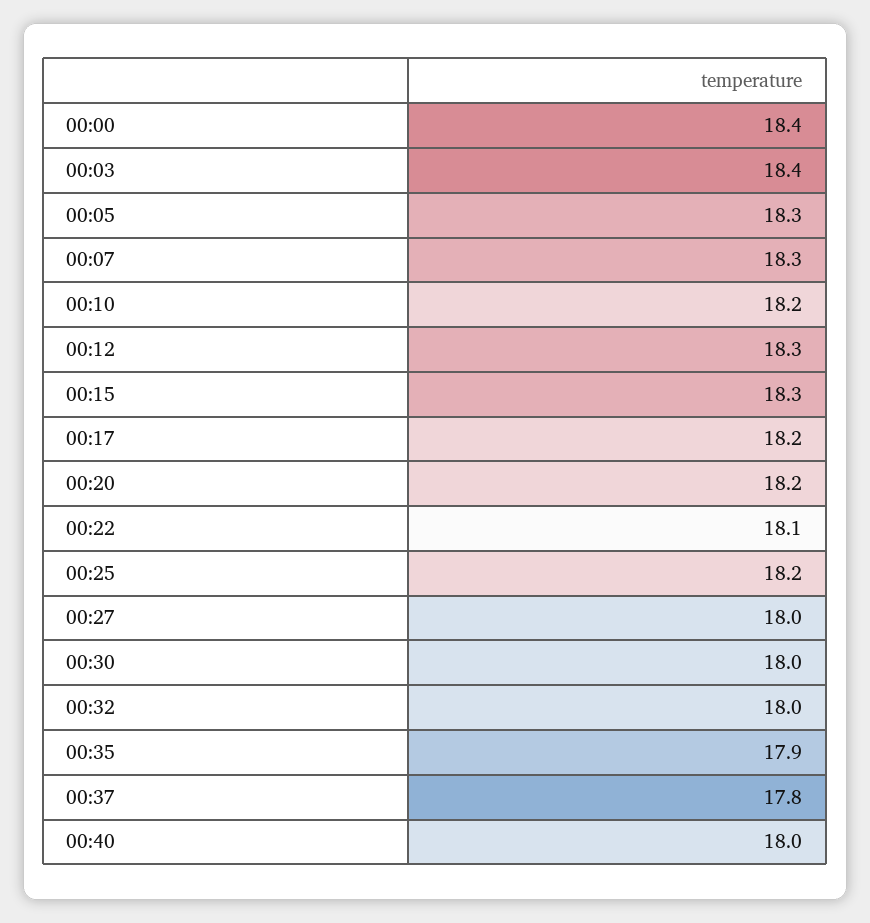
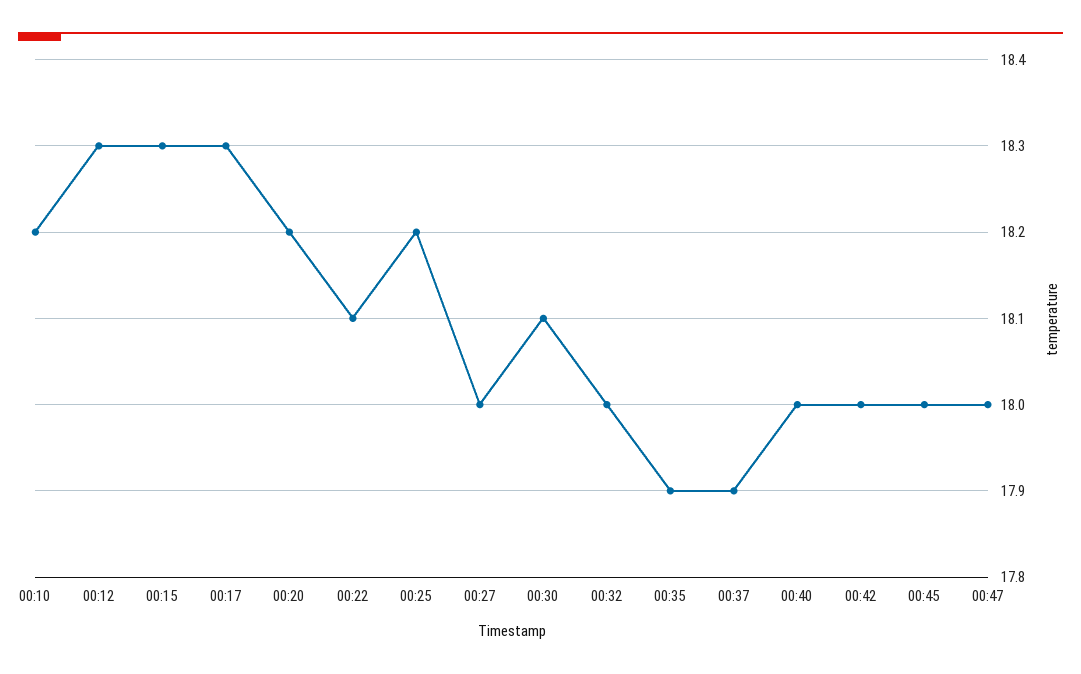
00:00: 18.4 -> none
00:03: 18.4 -> none
00:05: 18.3 -> none
00:07: 18.3 -> none
00:17: 18.2 -> 18.3
00:30: 18 -> 18.1
00:37: 17.8 -> 17.9
00:42: none -> 18
00:45: none -> 18
00:47: none -> 18

